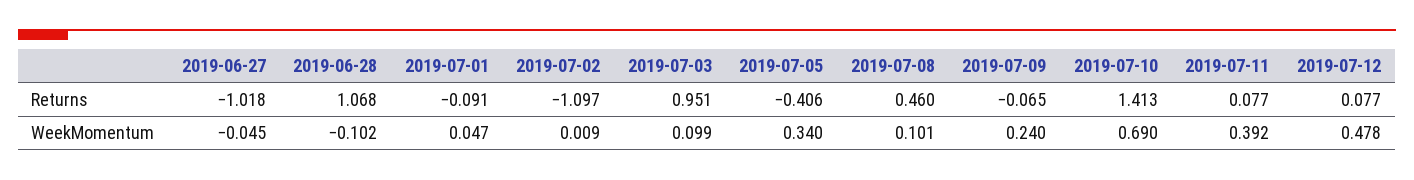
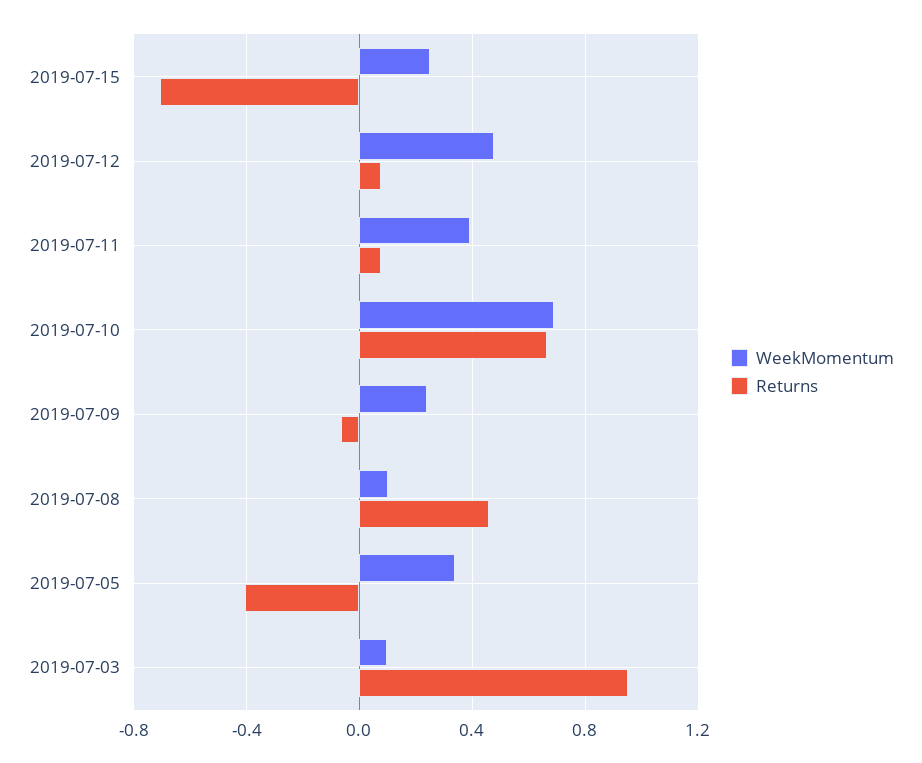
Returns, 2019-06-27: -1.018 -> none
Returns, 2019-06-28: 1.068 -> none
Returns, 2019-07-01: -0.091 -> none
Returns, 2019-07-02: -1.097 -> none
Returns, 2019-07-10: 1.413 -> 0.65
WeekMomentum, 2019-06-27: -0.045 -> none
WeekMomentum, 2019-06-28: -0.102 -> none
WeekMomentum, 2019-07-01: 0.047 -> none
WeekMomentum, 2019-07-02: 0.009 -> none
WeekMomentum, 2019-07-15: none -> 0.25
Returns, 2019-07-15: none -> -0.7

